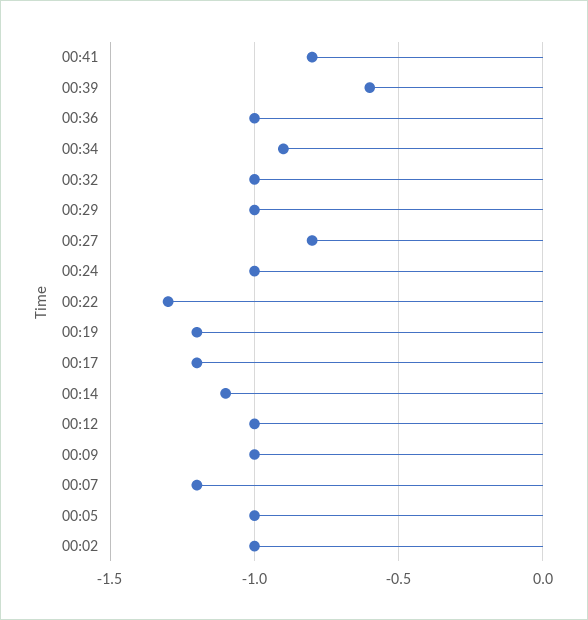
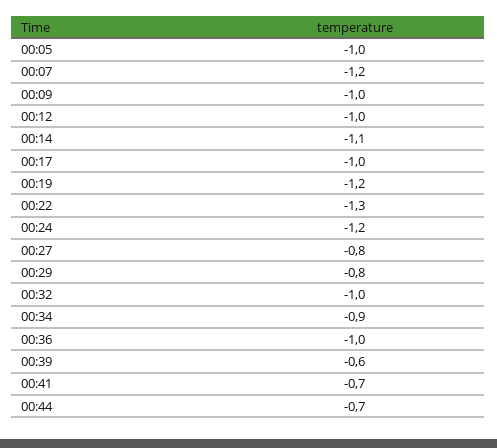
00:41: -0.8 -> -0.7
00:29: -1 -> -0.8
00:24: -1 -> -1.2
00:17: -1.2 -> -1
00:02: -1 -> none
00:44: none -> -0.7

